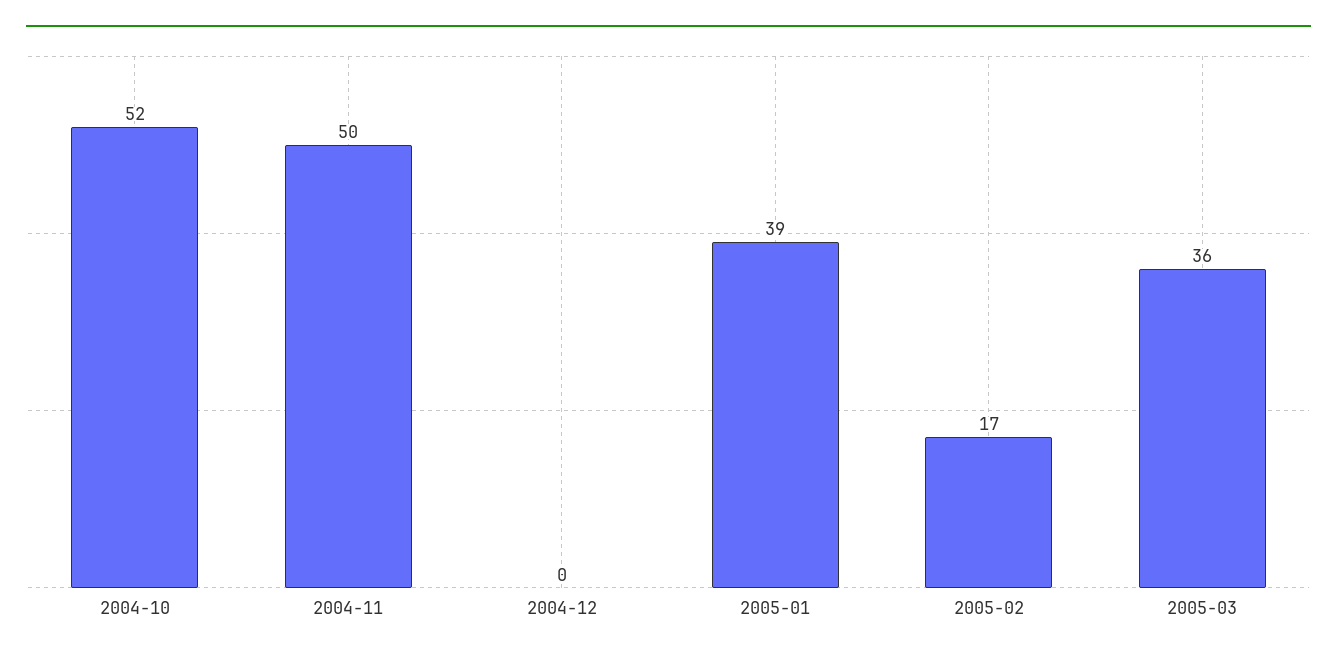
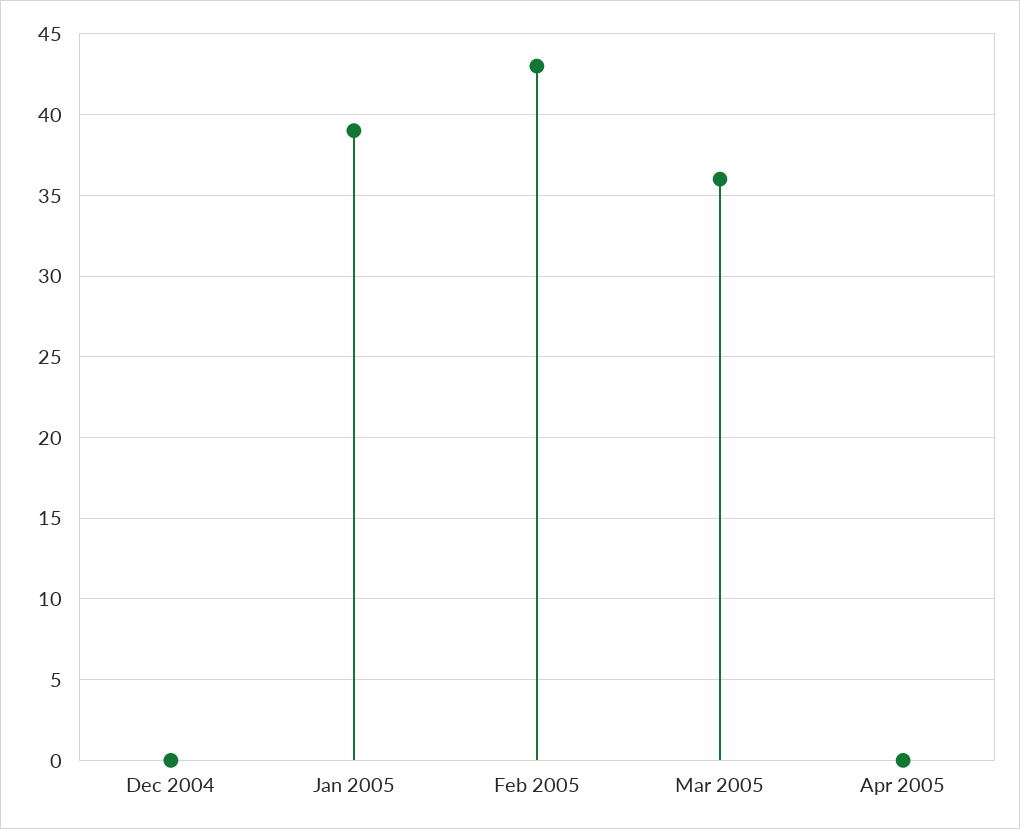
2004-10: 52 -> none
2004-11: 50 -> none
2005-02: 17 -> 43
Apr 2005: none -> 0

